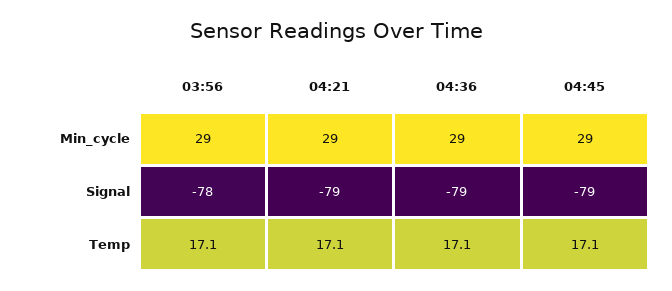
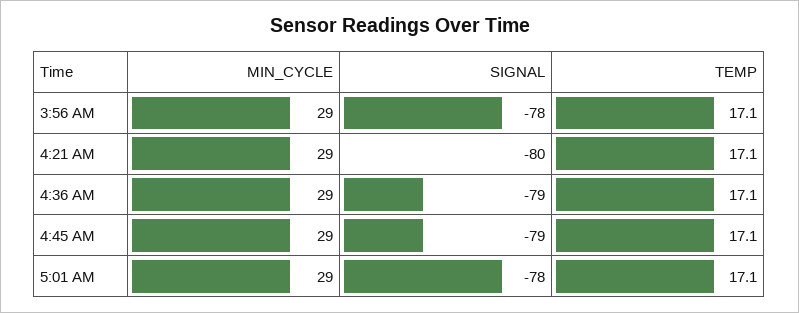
04:21, Signal: -79 -> -80
5:01 AM, Min_cycle: none -> 29
5:01 AM, Signal: none -> -78
5:01 AM, Temp: none -> 17.1

